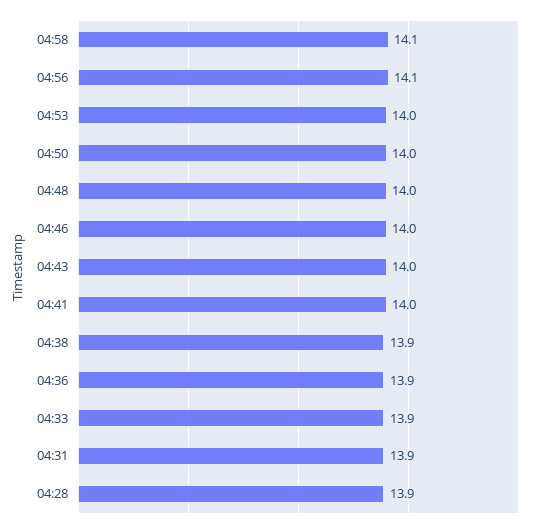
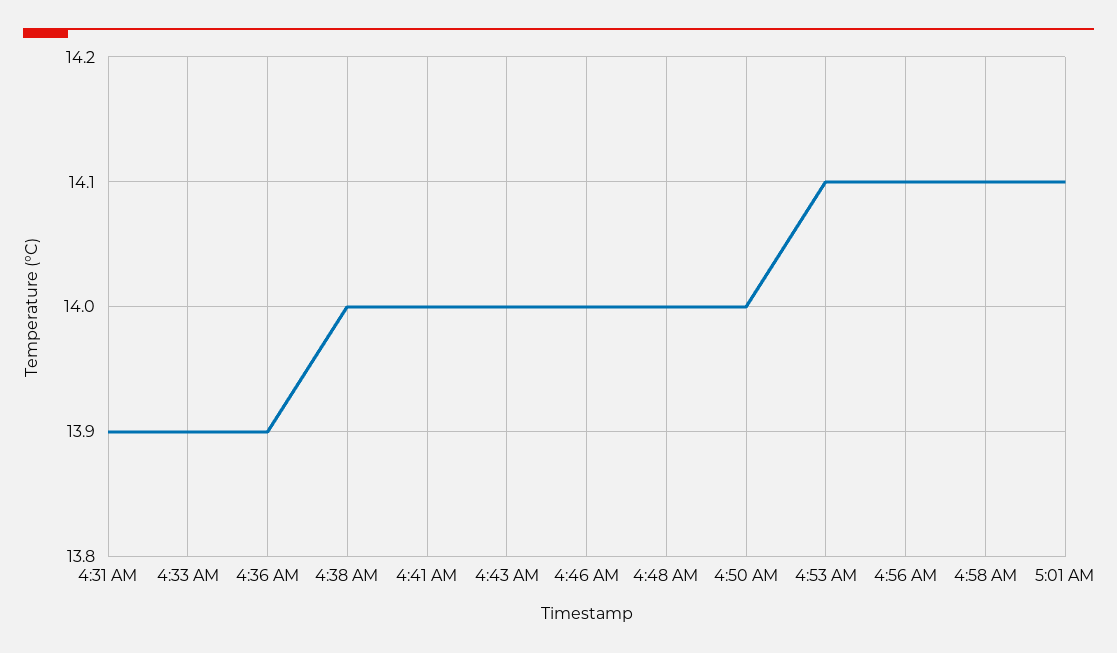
04:53: 14 -> 14.1
04:38: 13.9 -> 14
04:28: 13.9 -> none
5:01 AM: none -> 14.1

